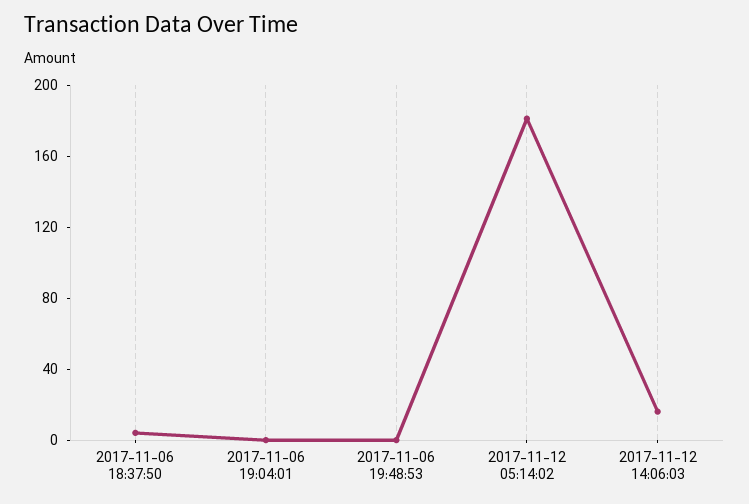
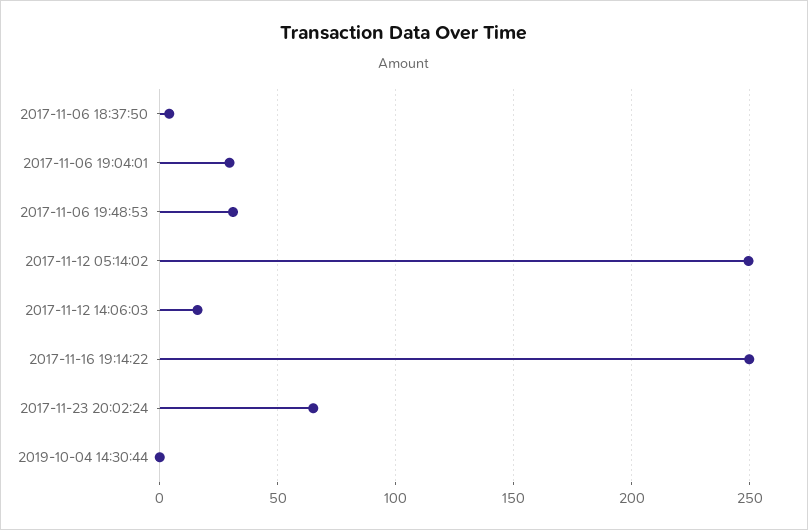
2017-11-06 19:04:01: 0 -> 30
2017-11-06 19:48:53: 0 -> 30
2017-11-12 05:14:02: 180 -> 250
2017-11-16 19:14:22: none -> 250
2017-11-23 20:02:24: none -> 65
2019-10-04 14:30:44: none -> 0

